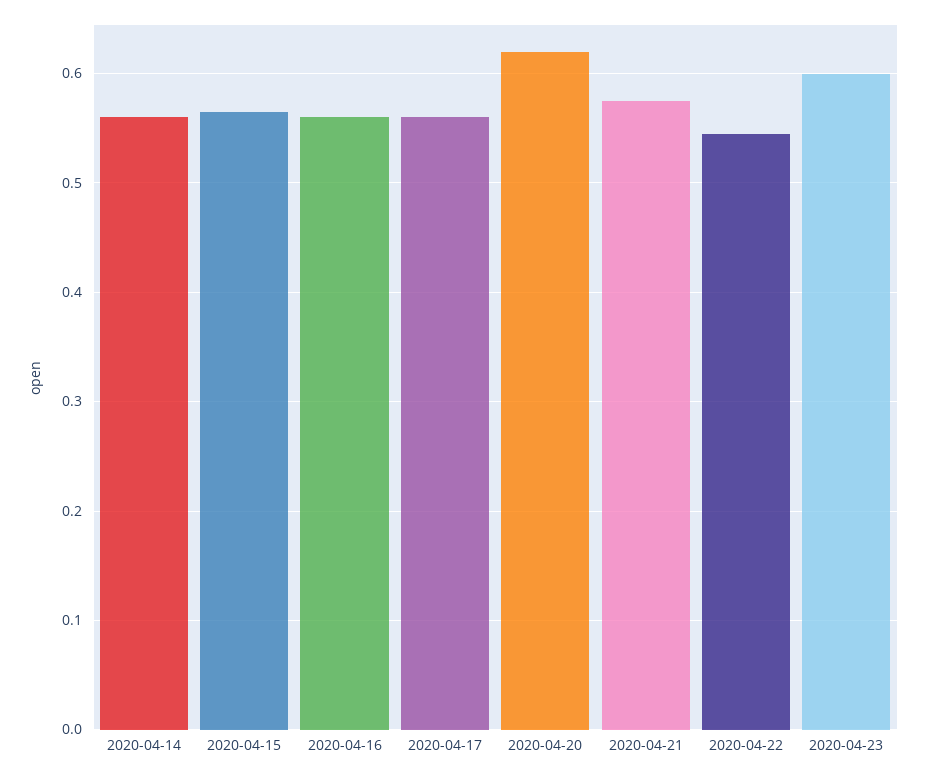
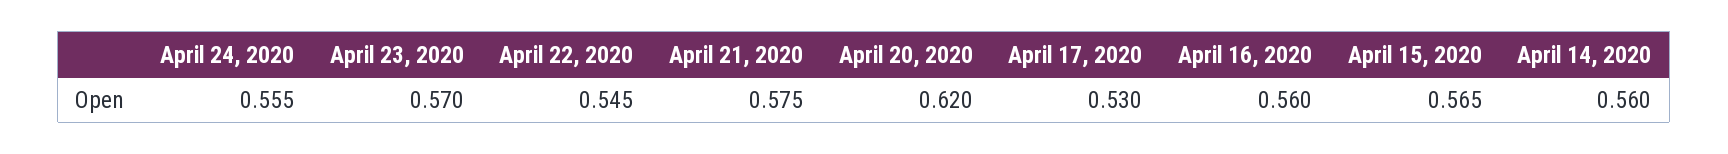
2020-04-17: 0.56 -> 0.53
2020-04-23: 0.6 -> 0.57
April 24, 2020: none -> 0.555

